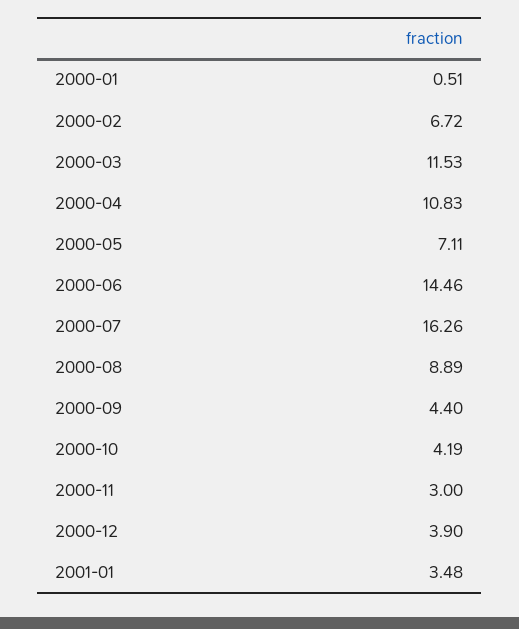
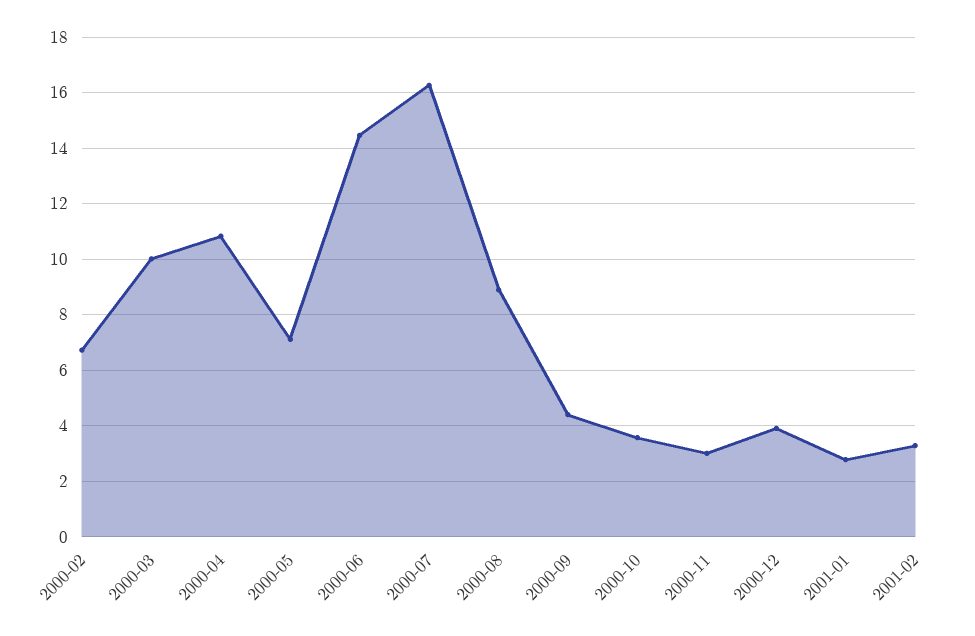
2000-01: 0.51 -> none
2000-03: 11.53 -> 10
2000-10: 4.19 -> 3.5
2001-01: 3.48 -> 2.75
2001-02: none -> 3.25

